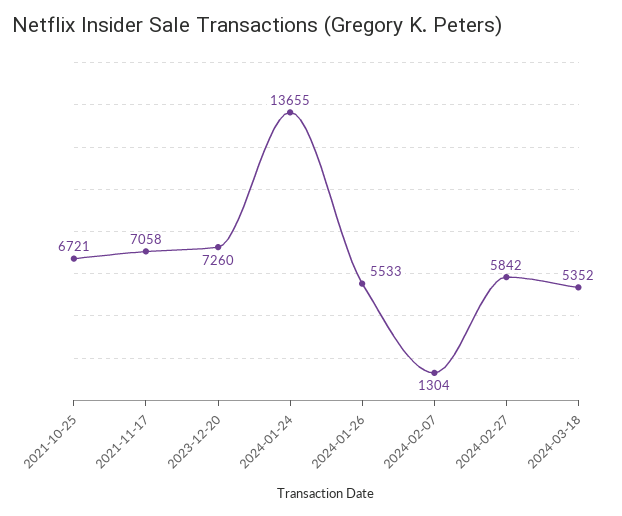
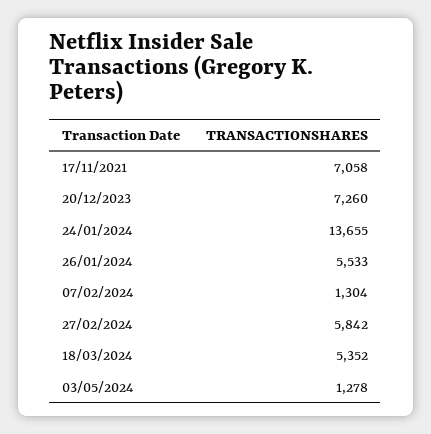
2021-10-25: 6721 -> none
03/05/2024: none -> 1278

